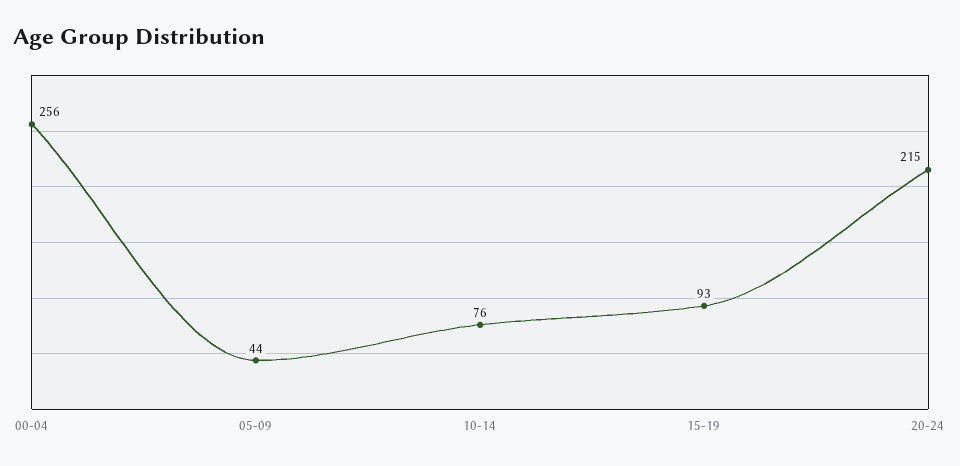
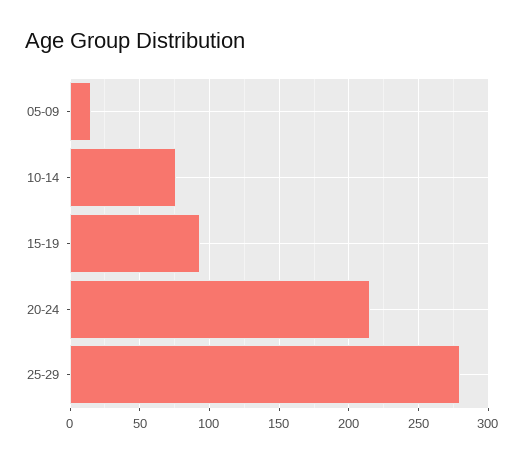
00-04: 256 -> none
05-09: 44 -> 15
25-29: none -> 280

